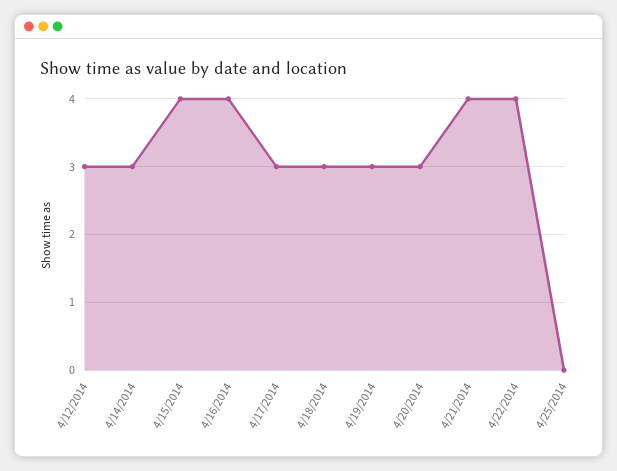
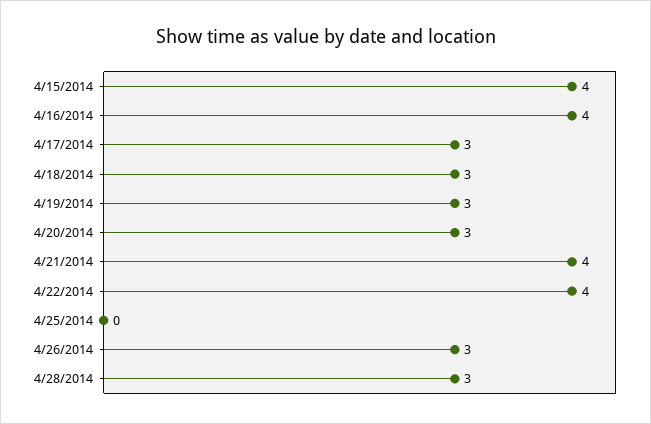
4/12/2014: 3 -> none
4/14/2014: 3 -> none
4/26/2014: none -> 3
4/28/2014: none -> 3

